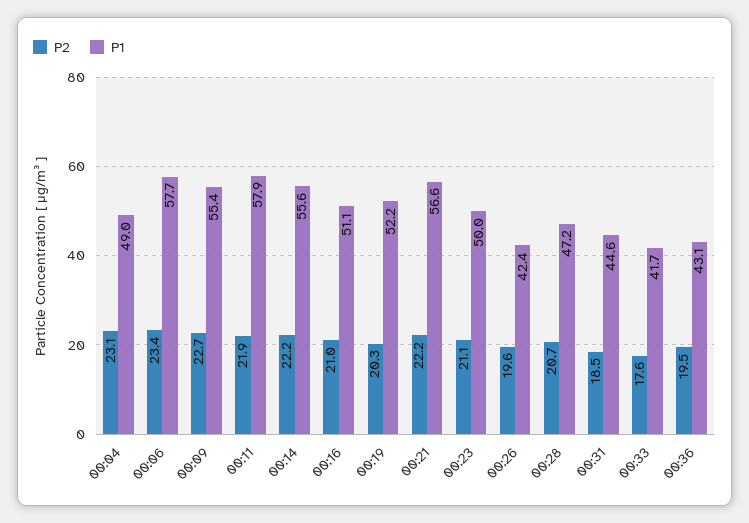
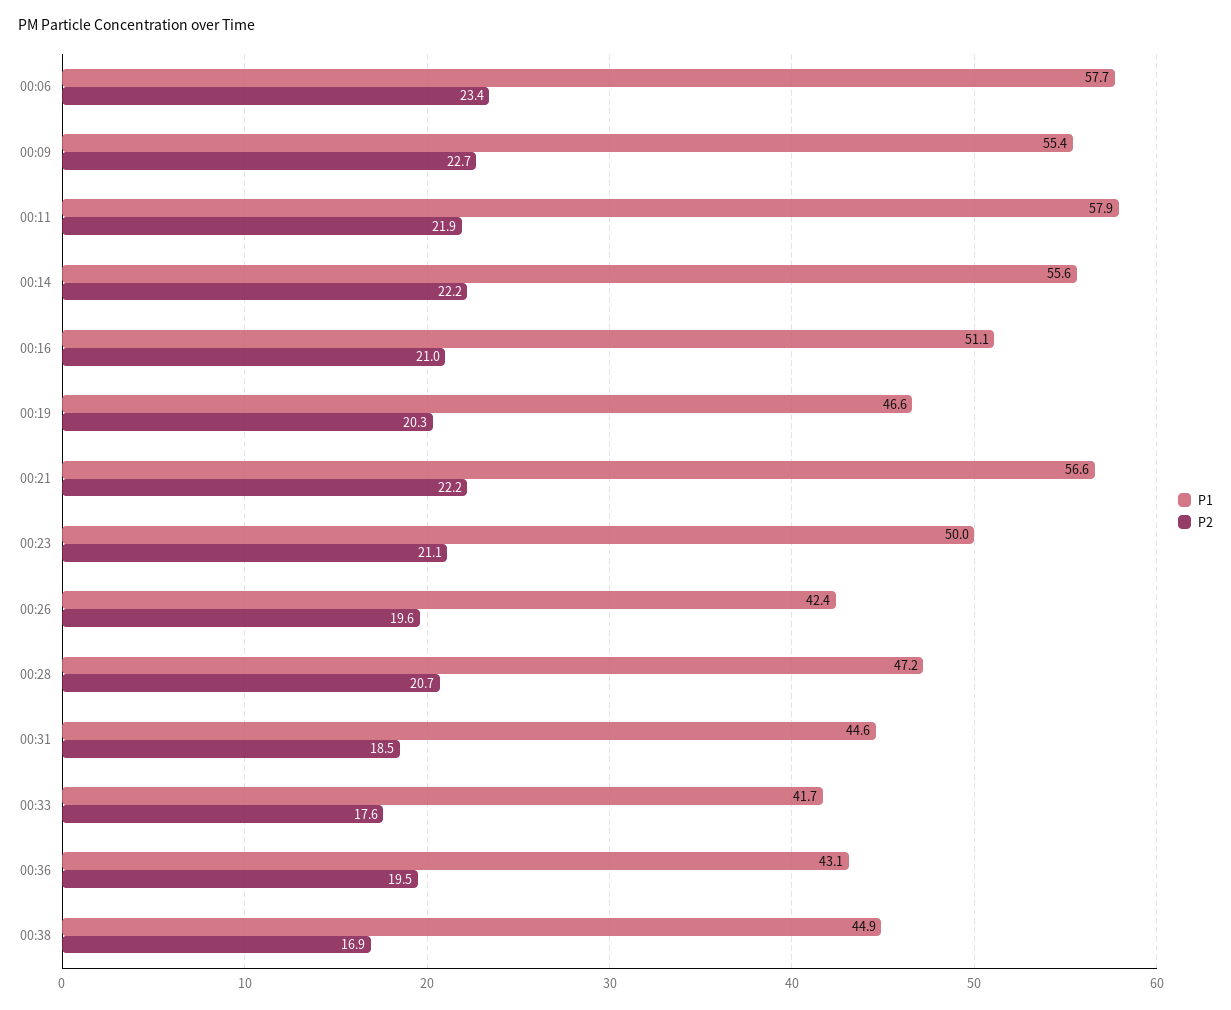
P2, 00:04: 23.1 -> none
P1, 00:04: 49 -> none
P1, 00:19: 52.2 -> 46.6
P1, 00:38: none -> 44.9
P2, 00:38: none -> 16.9

